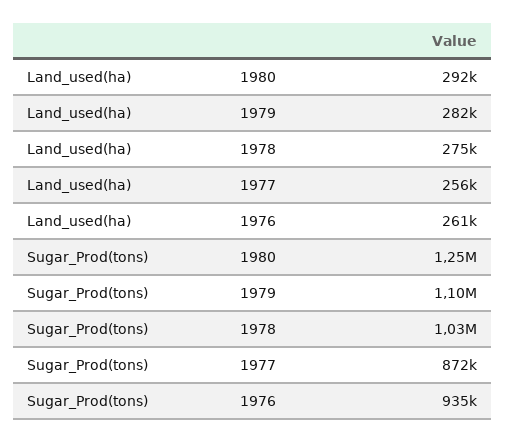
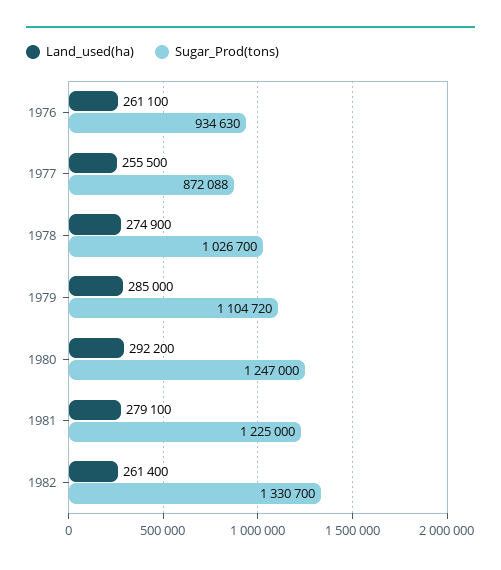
Land_used(ha), 1979: 282000 -> 285000
Land_used(ha), 1981: none -> 279100
Sugar_Prod(tons), 1981: none -> 1225000
Land_used(ha), 1982: none -> 261400
Sugar_Prod(tons), 1982: none -> 1330700

